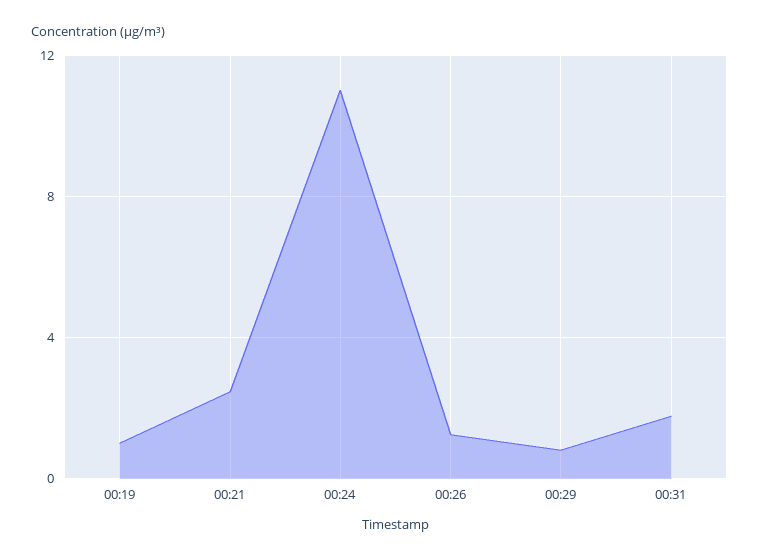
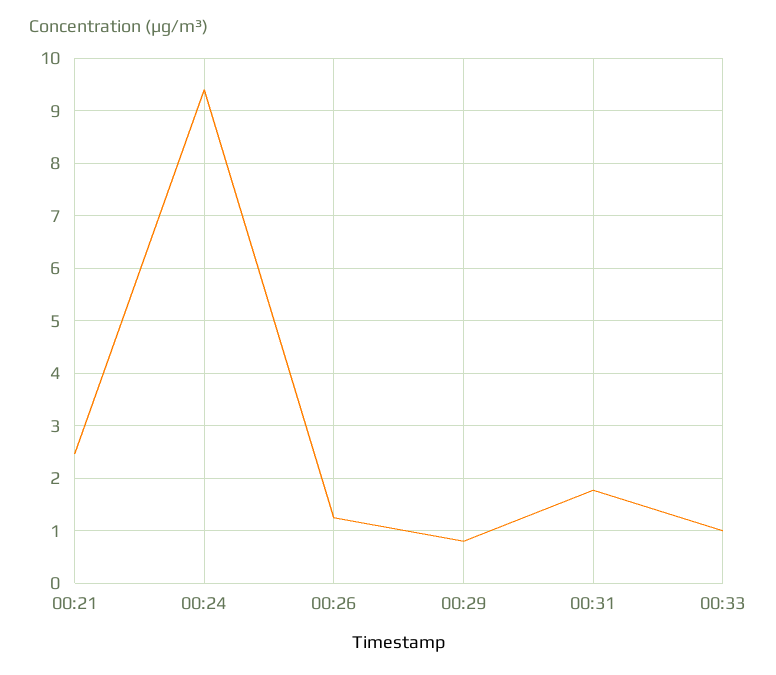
00:19: 1 -> none
00:24: 11 -> 9.4
00:33: none -> 1

